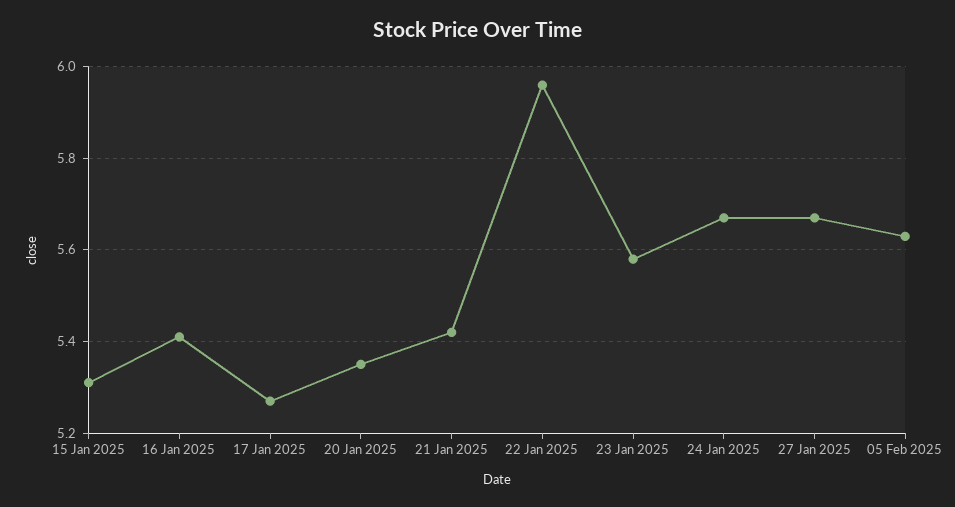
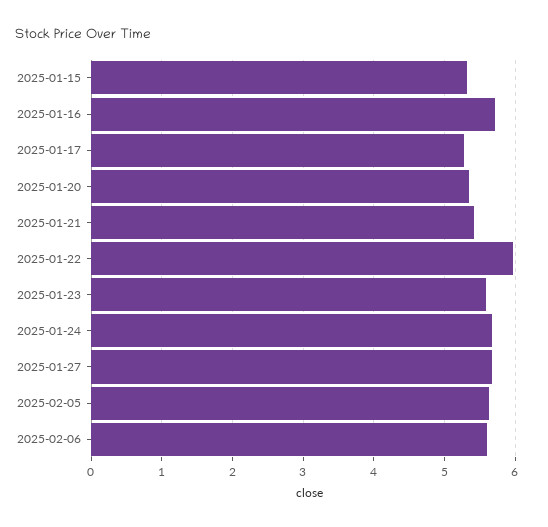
16 Jan 2025: 5.4 -> 5.7
2025-02-06: none -> 5.6

